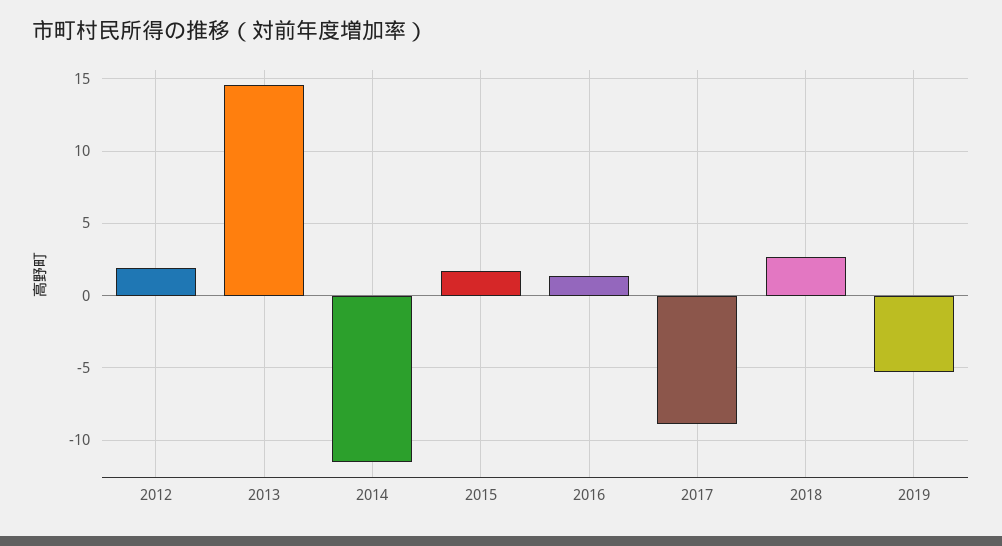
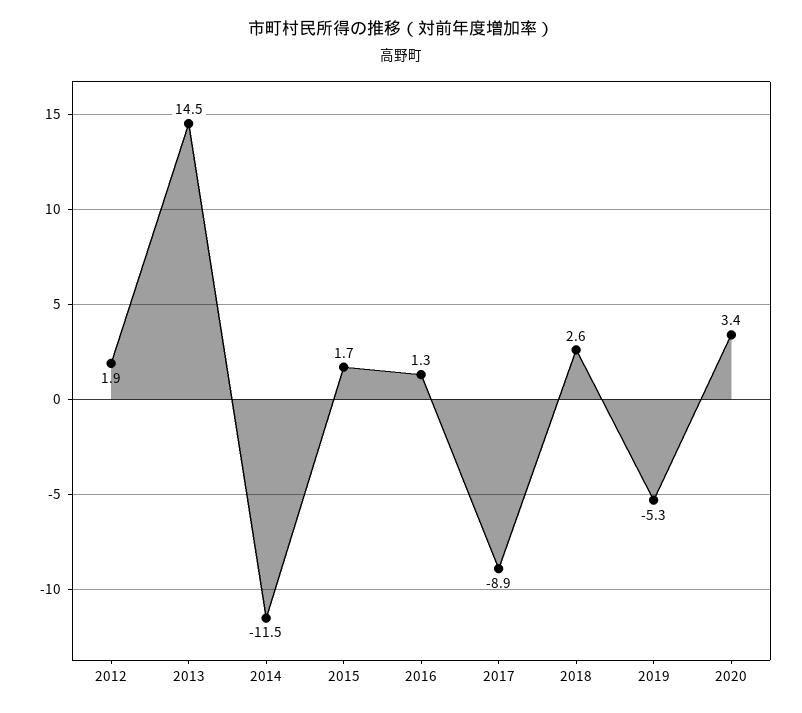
2020: none -> 3.4

